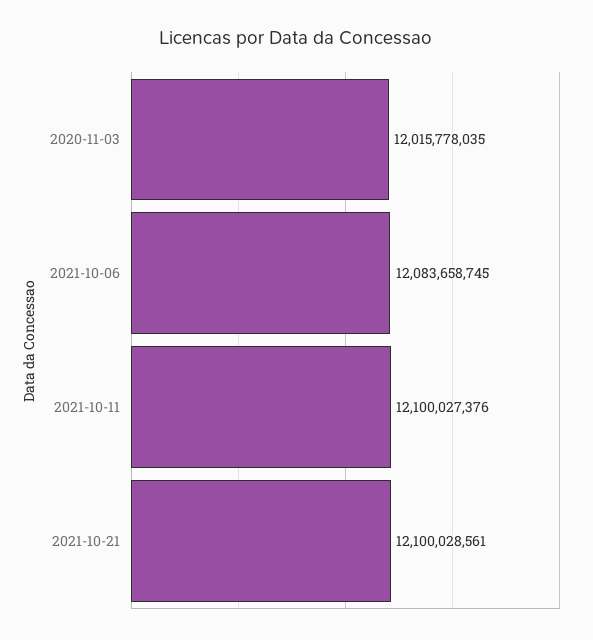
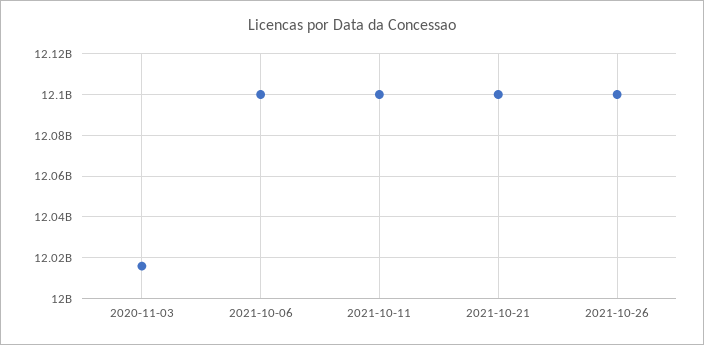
2021-10-06: 12083658745 -> 12100000000
2021-10-26: none -> 12100000000

